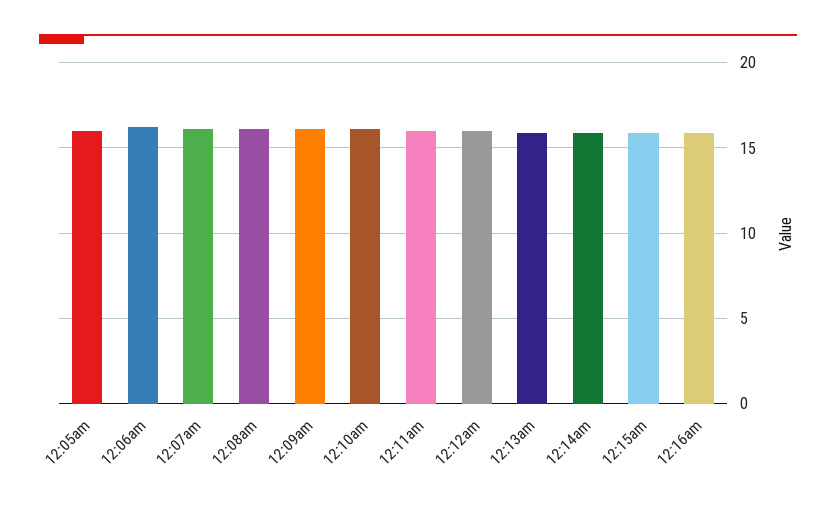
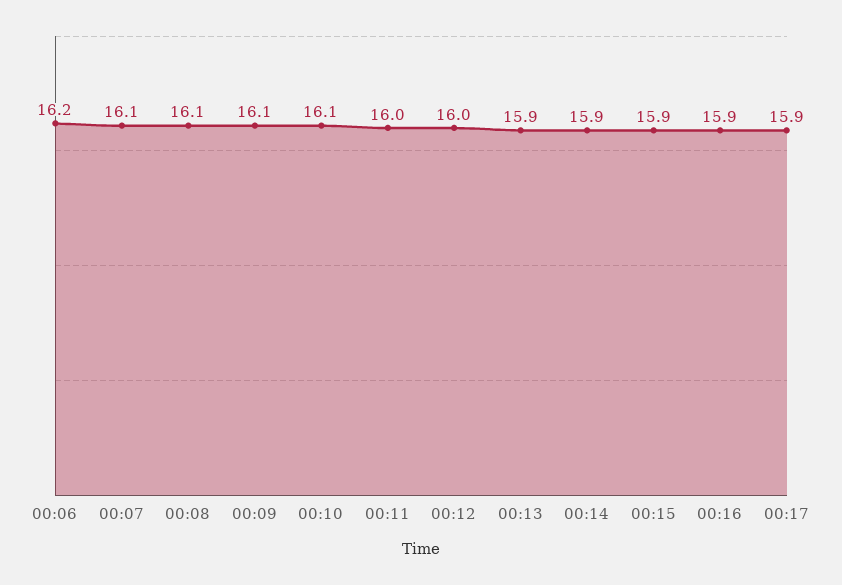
12:05am: 16 -> none
00:17: none -> 15.9

